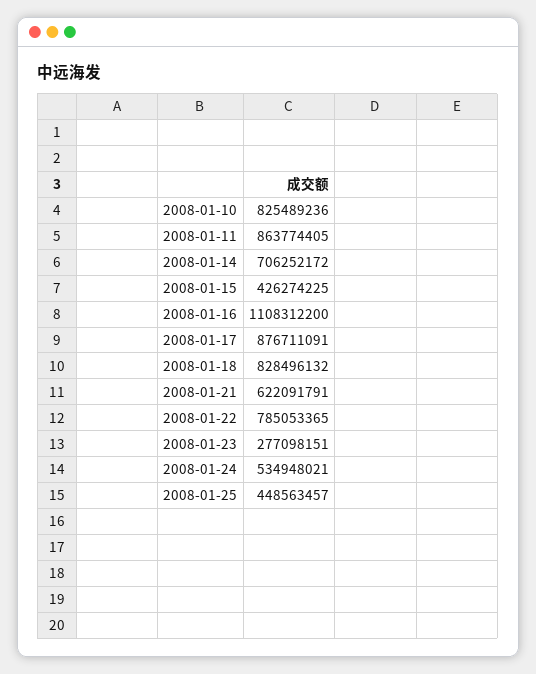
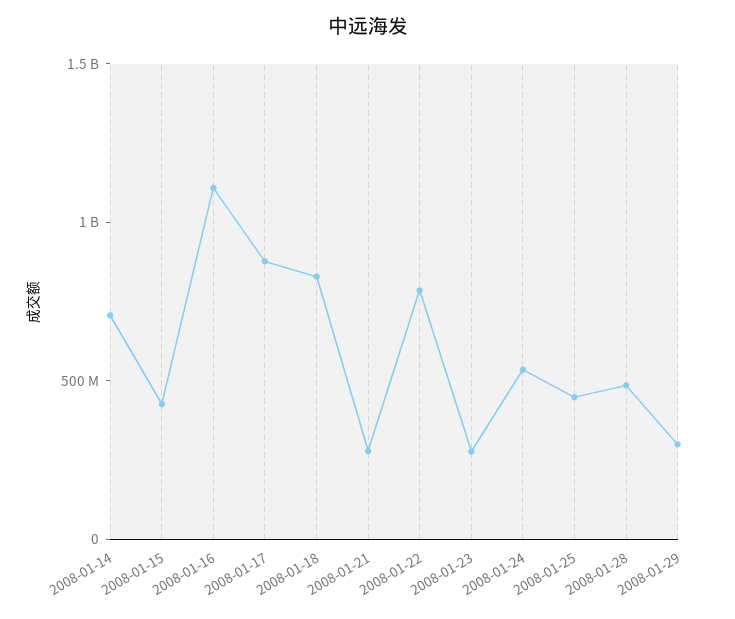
2008-01-10: 825489236 -> none
2008-01-11: 863774405 -> none
2008-01-21: 622091791 -> 300000000
2008-01-28: none -> 500000000
2008-01-29: none -> 300000000

